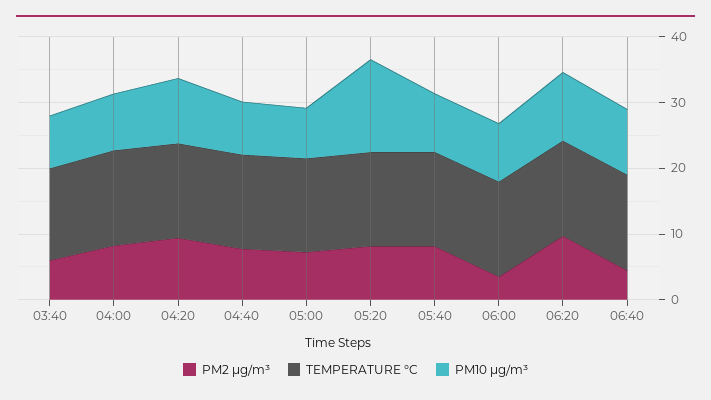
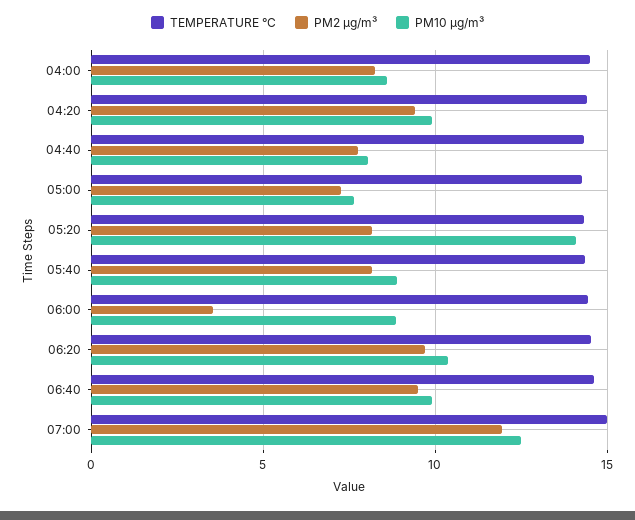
PM2 µg/m³, 03:40: 6 -> none
TEMPERATURE °C, 03:40: 14 -> none
PM10 µg/m³, 03:40: 8 -> none
PM2 µg/m³, 06:40: 4 -> 9.5
TEMPERATURE °C, 07:00: none -> 15
PM2 µg/m³, 07:00: none -> 12
PM10 µg/m³, 07:00: none -> 12.5

